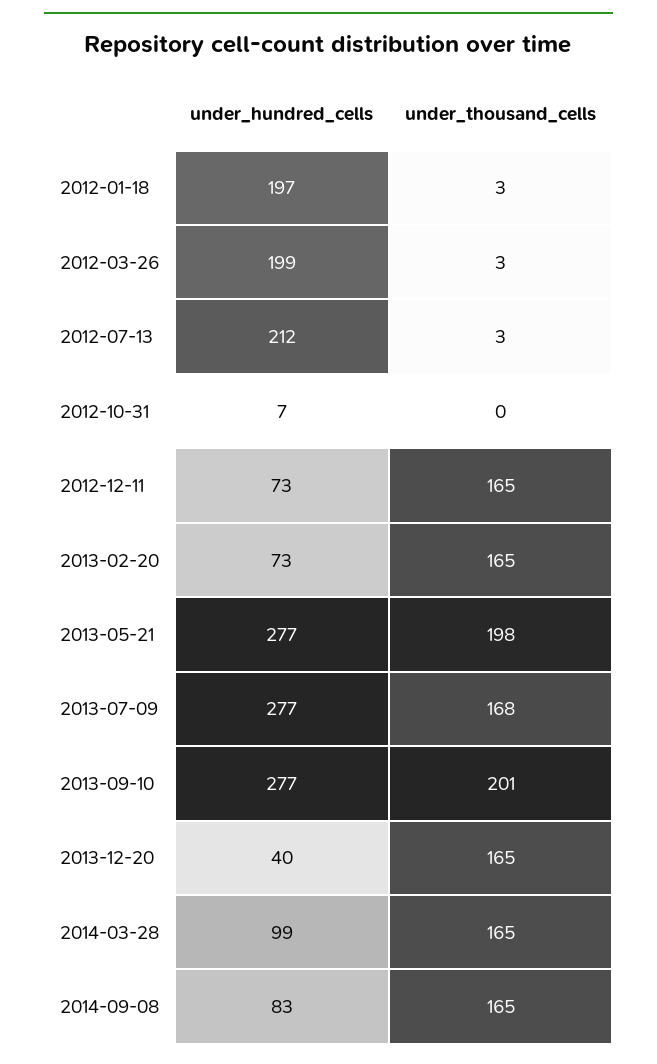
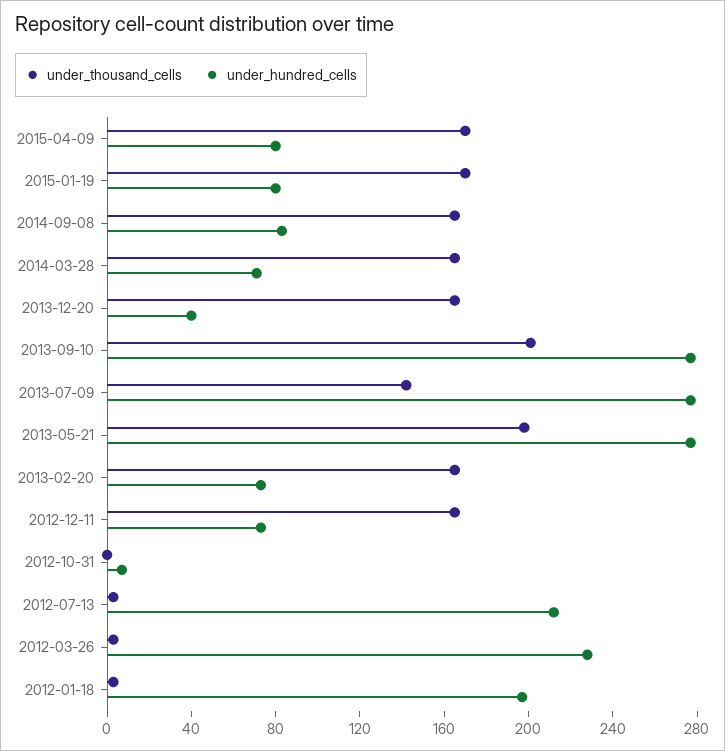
under_hundred_cells, 2012-03-26: 199 -> 230
under_thousand_cells, 2013-07-09: 168 -> 140
under_hundred_cells, 2014-03-28: 99 -> 70
under_thousand_cells, 2015-04-09: none -> 170
under_hundred_cells, 2015-04-09: none -> 80
under_thousand_cells, 2015-01-19: none -> 170
under_hundred_cells, 2015-01-19: none -> 80

